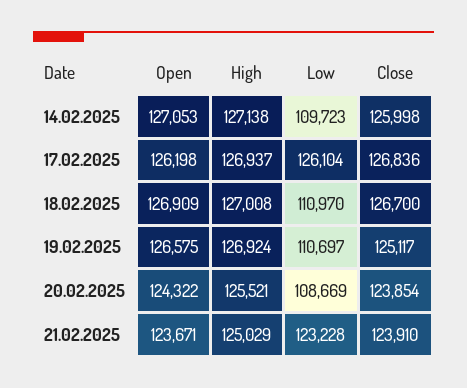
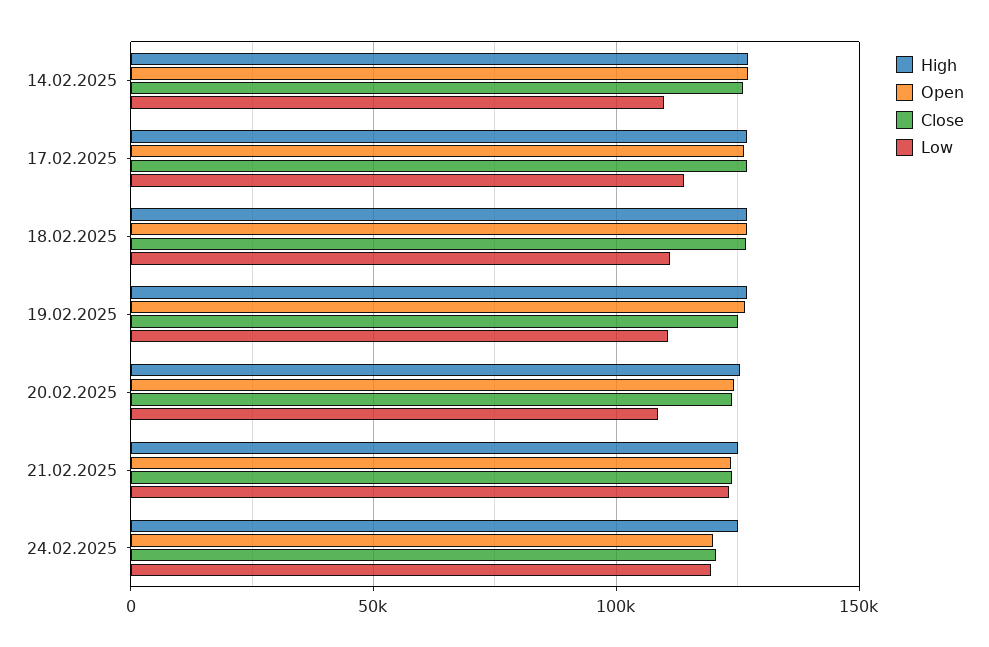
Low, 17.02.2025: 126104 -> 115000
High, 24.02.2025: none -> 125000
Open, 24.02.2025: none -> 120000
Close, 24.02.2025: none -> 120000
Low, 24.02.2025: none -> 120000

